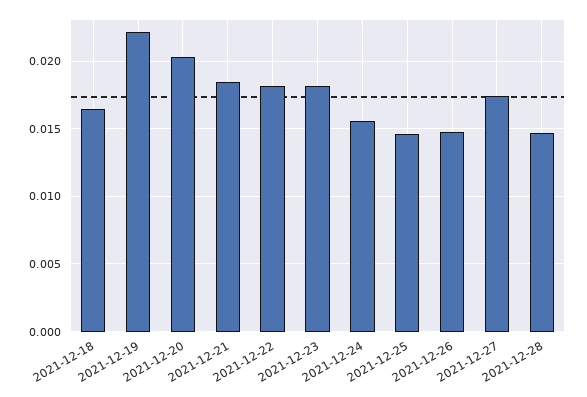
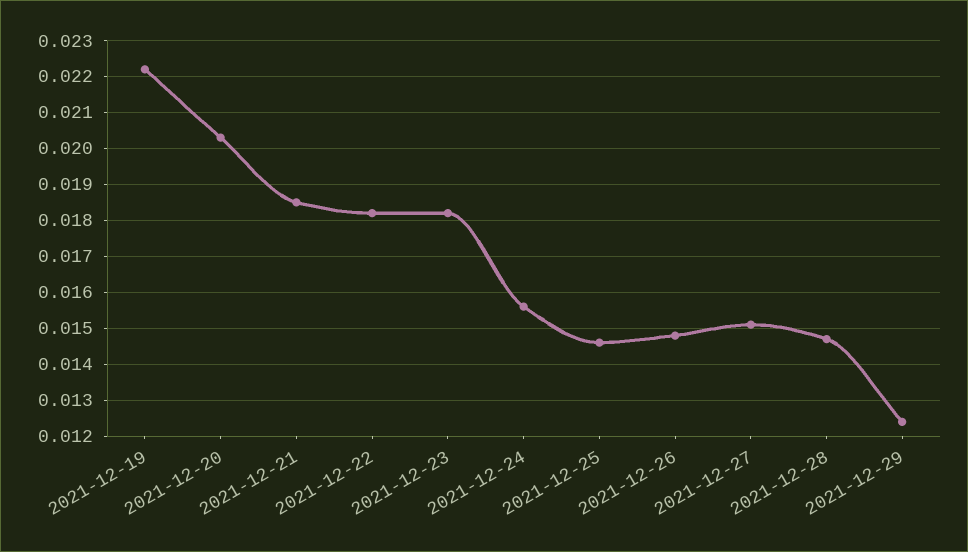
2021-12-18: 0.0165 -> none
2021-12-27: 0.0175 -> 0.015
2021-12-29: none -> 0.0125

